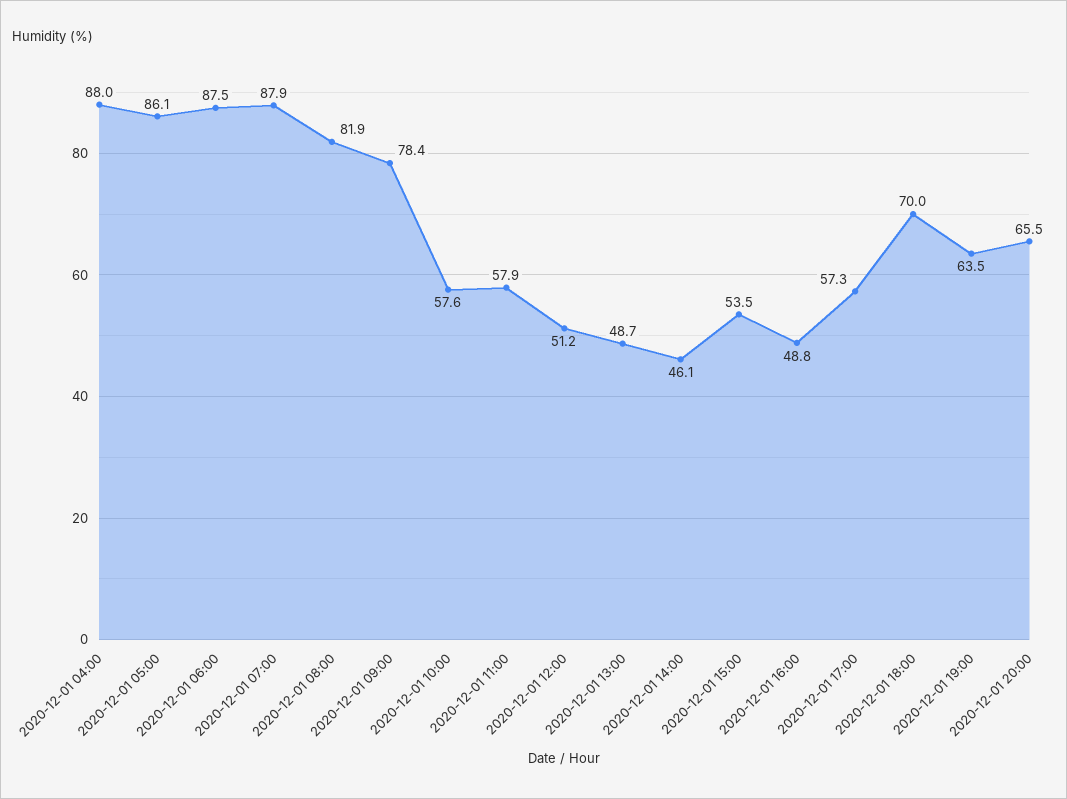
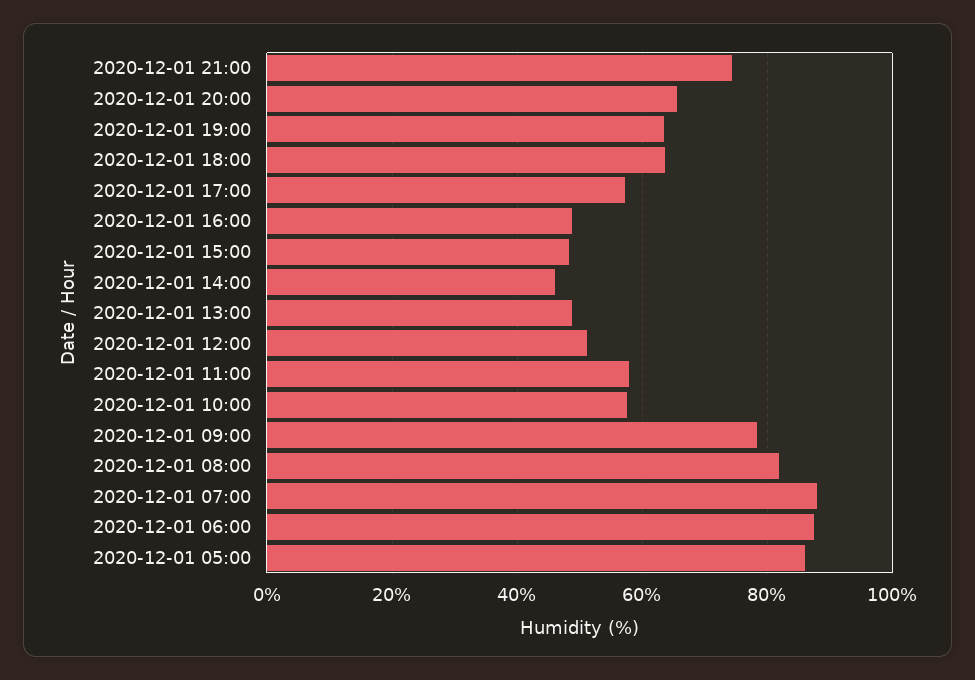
2020-12-01 04:00: 88 -> none
2020-12-01 15:00: 53.5 -> 48
2020-12-01 18:00: 70 -> 64
2020-12-01 21:00: none -> 74

